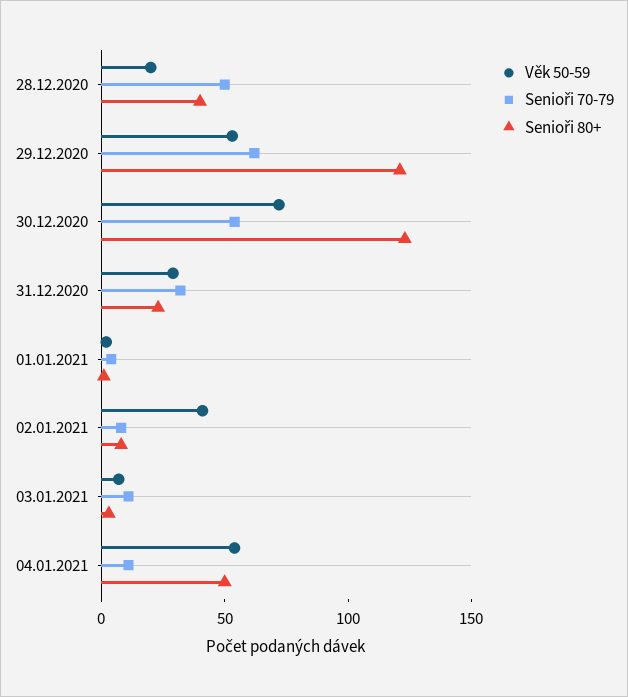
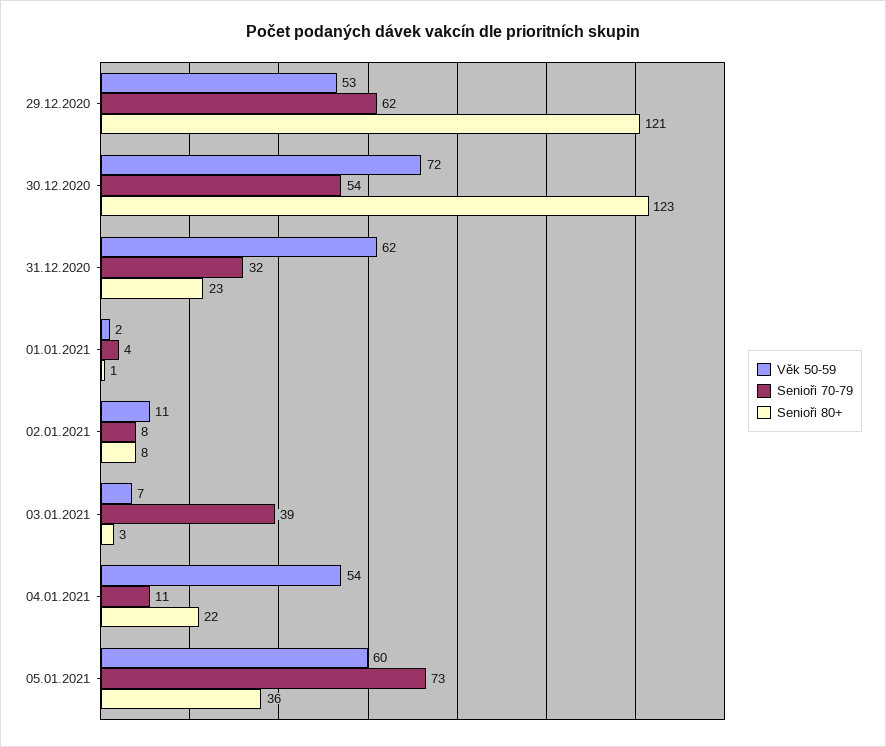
Věk 50-59, 28.12.2020: 20 -> none
Senioři 70-79, 28.12.2020: 50 -> none
Senioři 80+, 28.12.2020: 40 -> none
Věk 50-59, 31.12.2020: 30 -> 62
Věk 50-59, 02.01.2021: 40 -> 11
Senioři 70-79, 03.01.2021: 10 -> 39
Senioři 80+, 04.01.2021: 50 -> 22
Věk 50-59, 05.01.2021: none -> 60
Senioři 70-79, 05.01.2021: none -> 73
Senioři 80+, 05.01.2021: none -> 36

